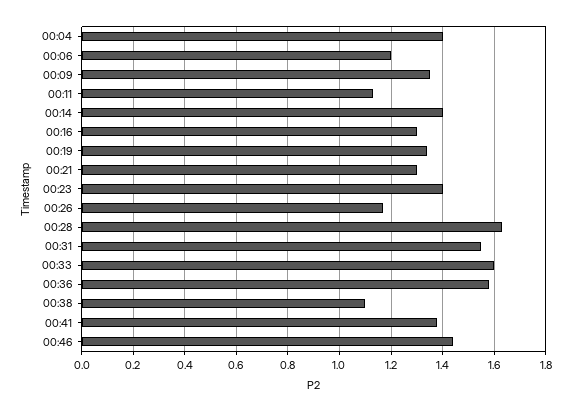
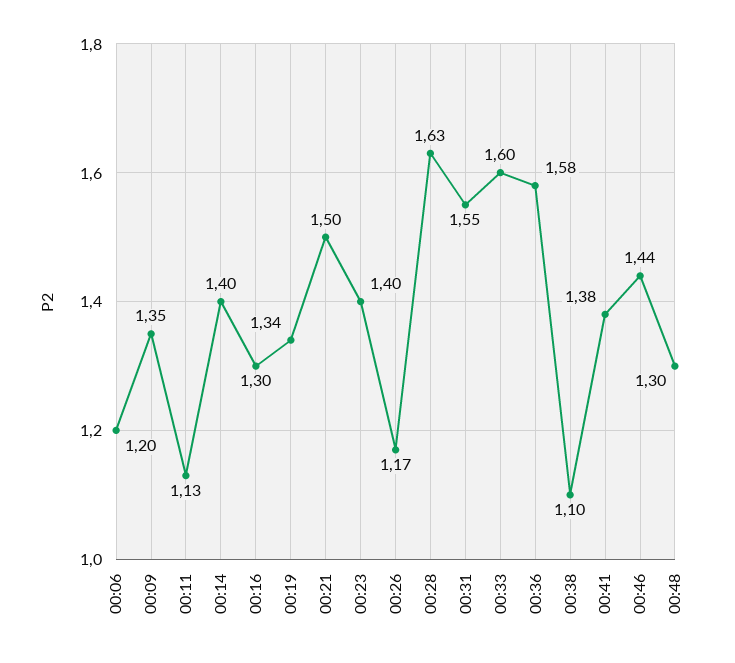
00:04: 1.4 -> none
00:21: 1.3 -> 1.5
00:48: none -> 1.3

